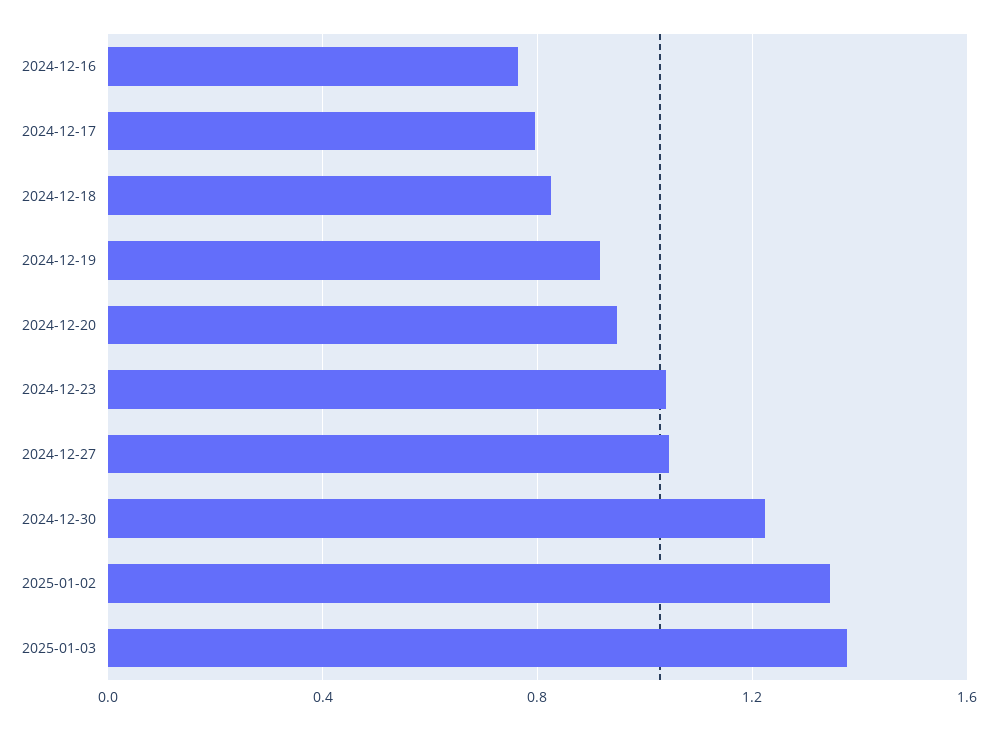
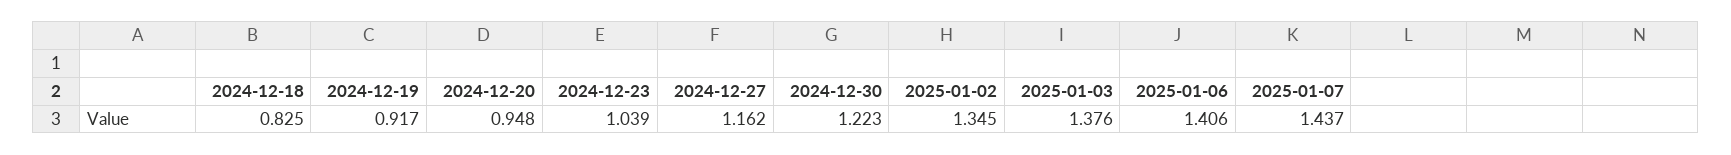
2024-12-16: 0.75 -> none
2024-12-17: 0.8 -> none
2024-12-27: 1.05 -> 1.162
2025-01-06: none -> 1.406
2025-01-07: none -> 1.437

